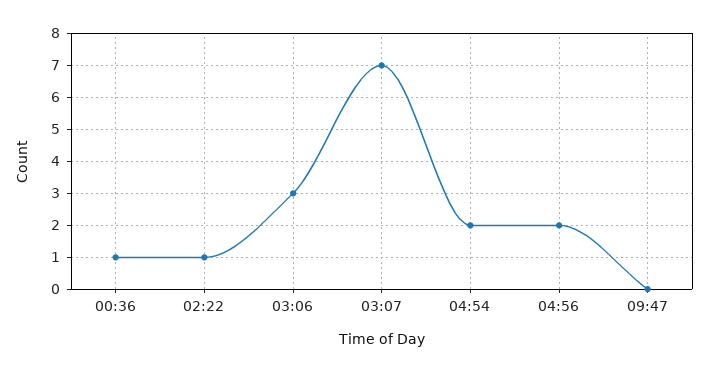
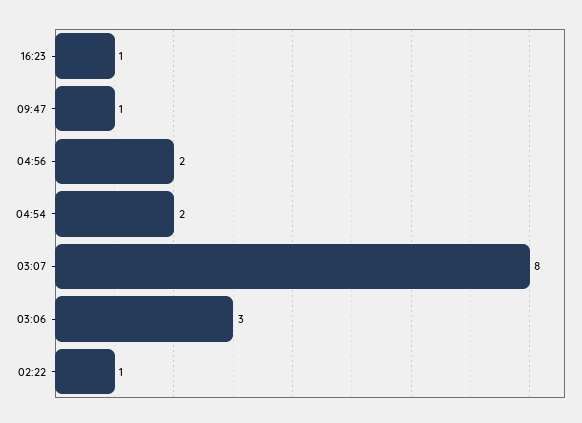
00:36: 1 -> none
03:07: 7 -> 8
09:47: 0 -> 1
16:23: none -> 1

